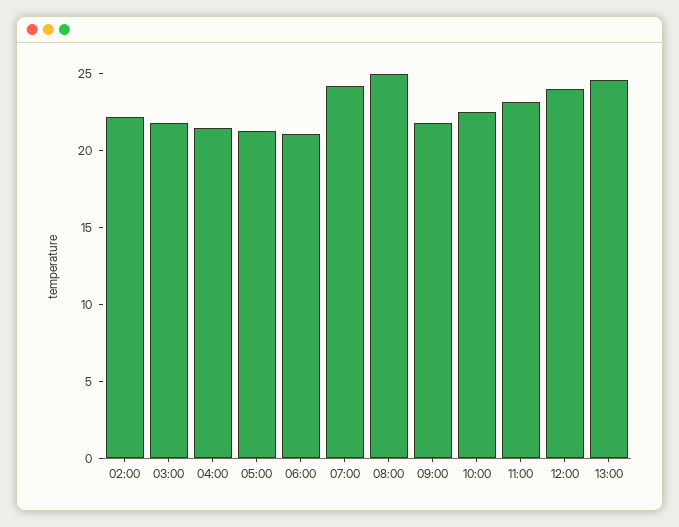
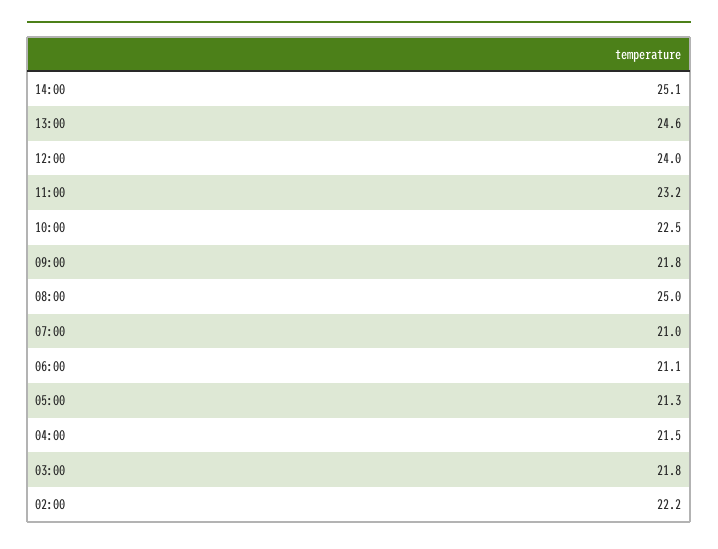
07:00: 24 -> 21
14:00: none -> 25.1

